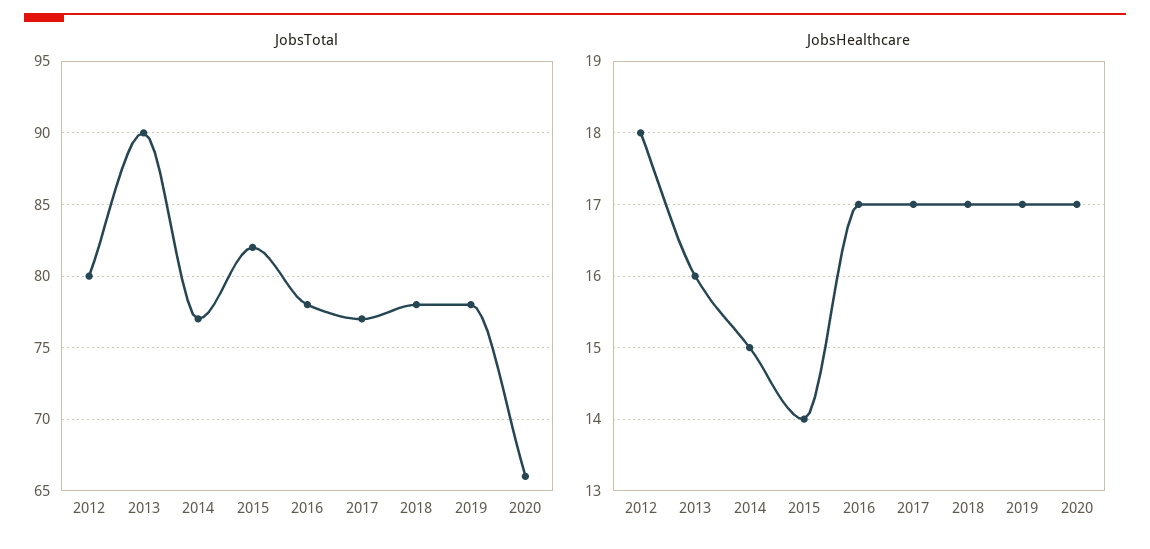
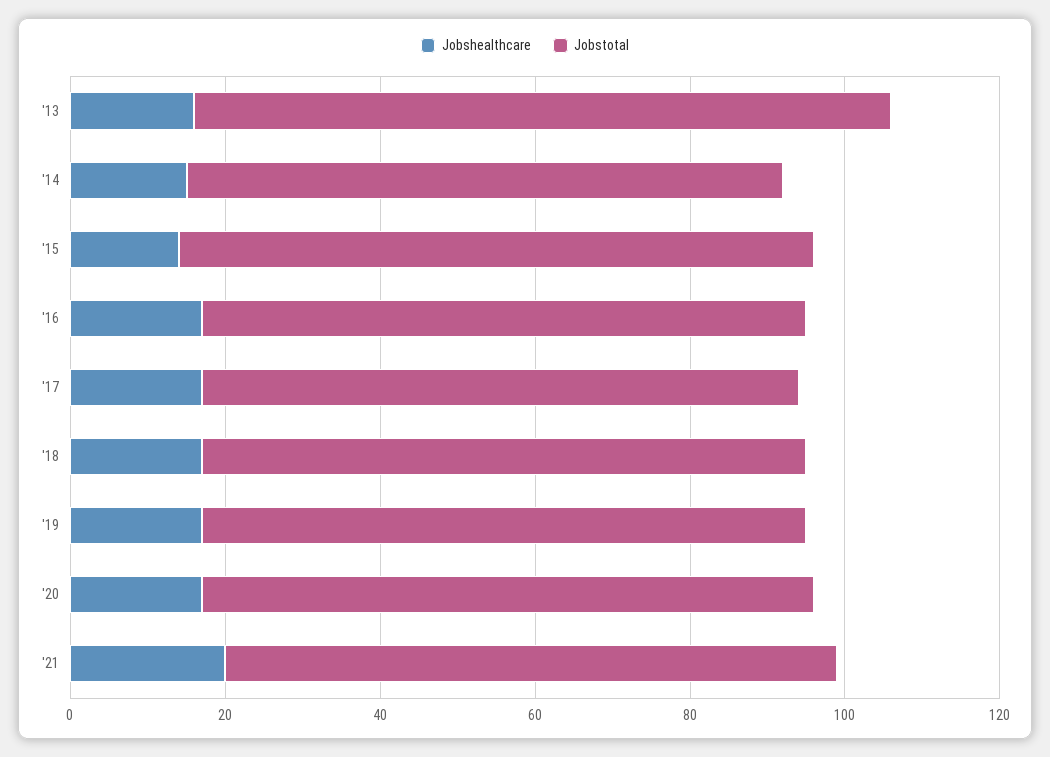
JobsTotal, 2012: 80 -> none
JobsTotal, 2020: 66 -> 80
JobsHealthcare, 2012: 18 -> none
JobsHealthcare, '21: none -> 20
JobsTotal, '21: none -> 80

